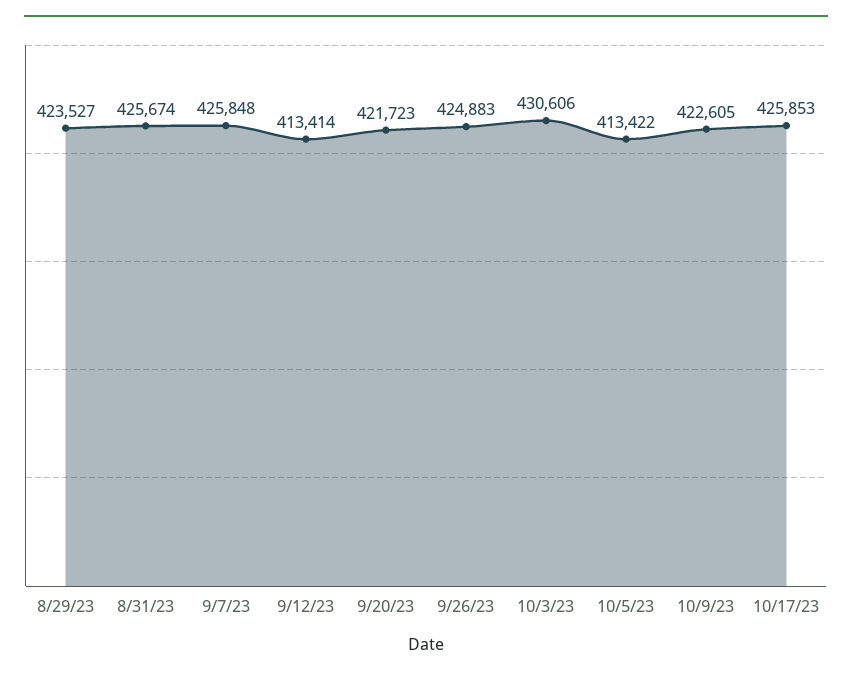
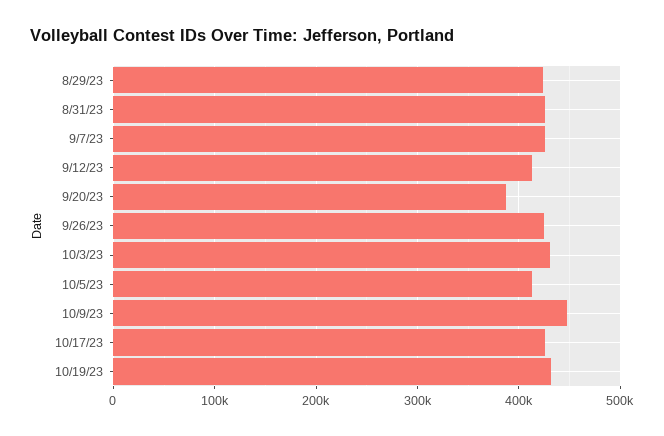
9/20/23: 421723 -> 390000
10/9/23: 422605 -> 450000
10/19/23: none -> 430000

